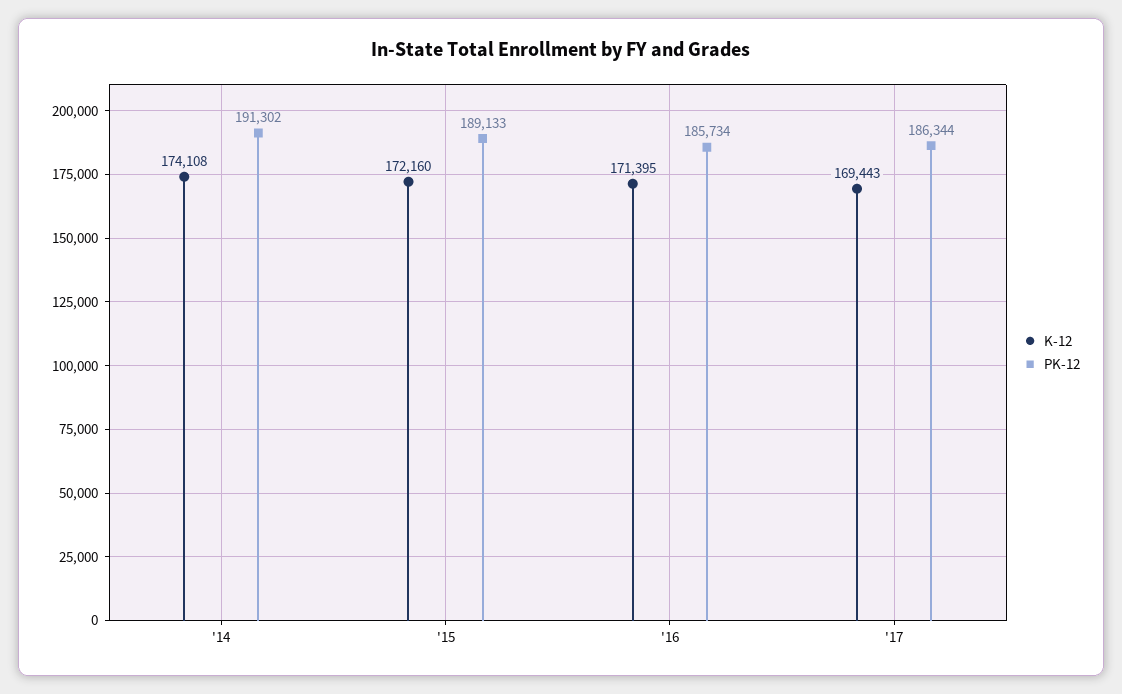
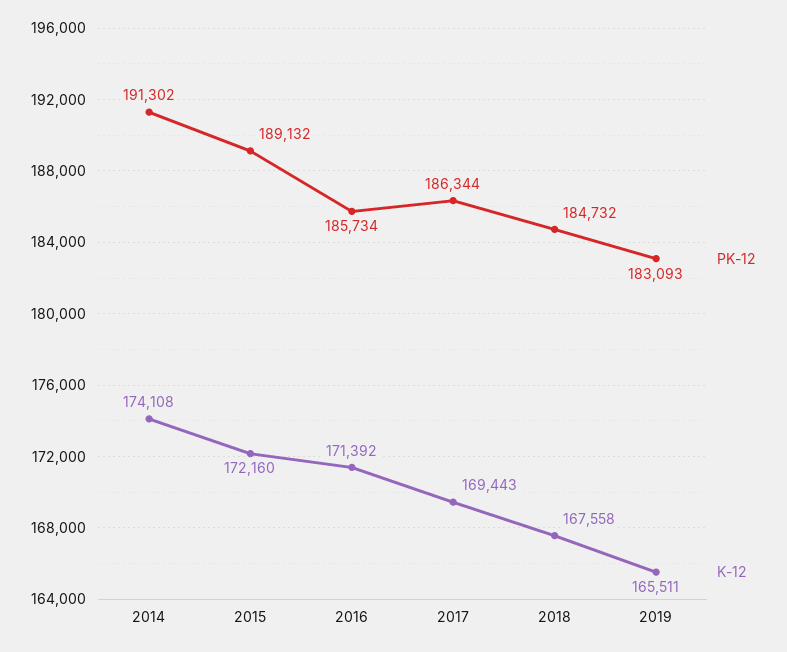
PK-12, '15: 189133 -> 189132
K-12, '16: 171395 -> 171392
PK-12, 2018: none -> 184732
K-12, 2018: none -> 167558
PK-12, 2019: none -> 183093
K-12, 2019: none -> 165511

